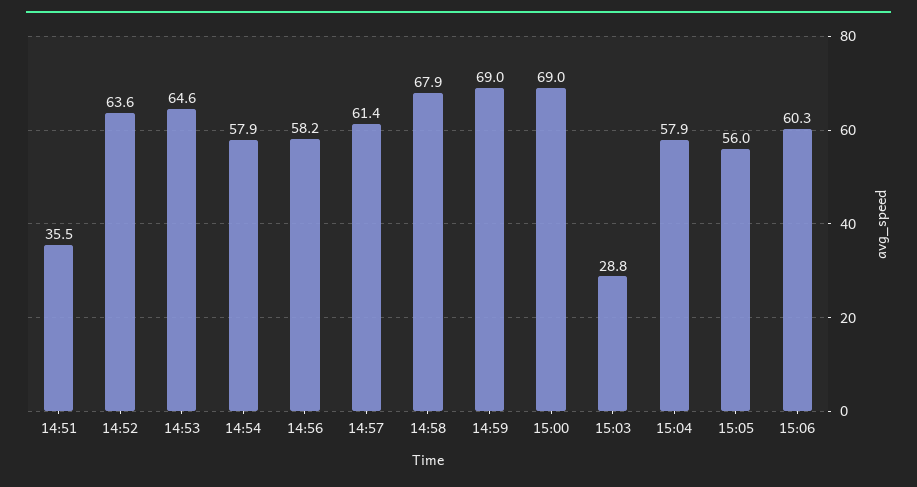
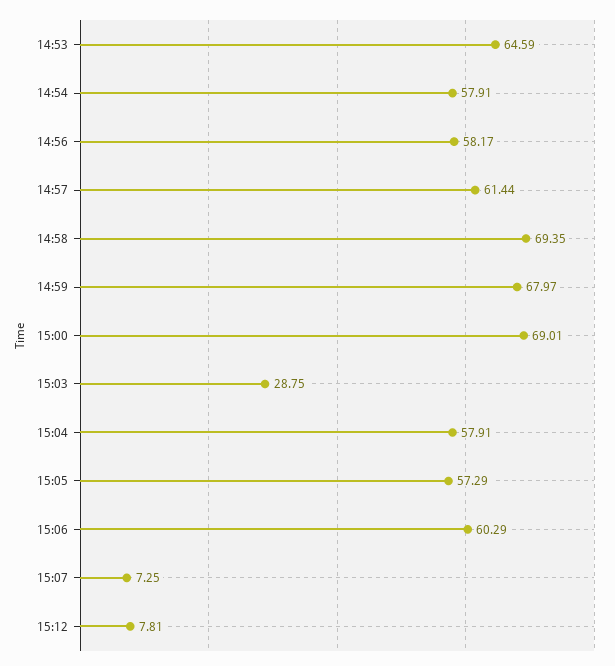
14:51: 35.5 -> none
14:52: 63.6 -> none
14:58: 67.9 -> 69.35
14:59: 69 -> 67.97
15:05: 56 -> 57.29
15:07: none -> 7.25
15:12: none -> 7.81

